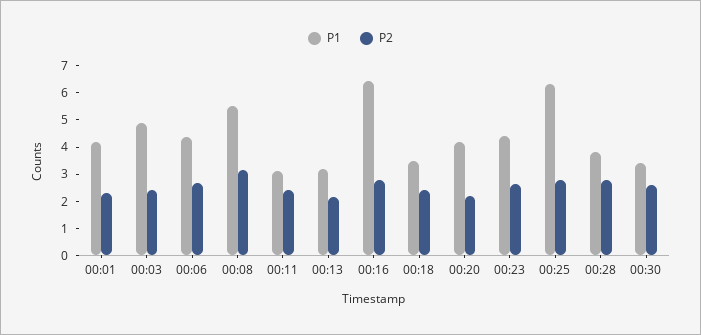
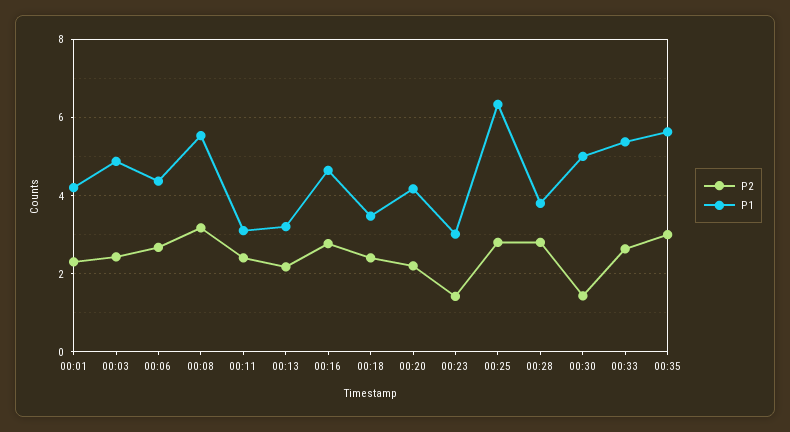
P1, 00:16: 6.5 -> 4.6
P1, 00:23: 4.5 -> 3
P2, 00:23: 2.5 -> 1.4
P1, 00:30: 3.5 -> 5
P2, 00:30: 2.5 -> 1.4
P2, 00:33: none -> 2.6
P1, 00:33: none -> 5.4
P2, 00:35: none -> 3
P1, 00:35: none -> 5.6

